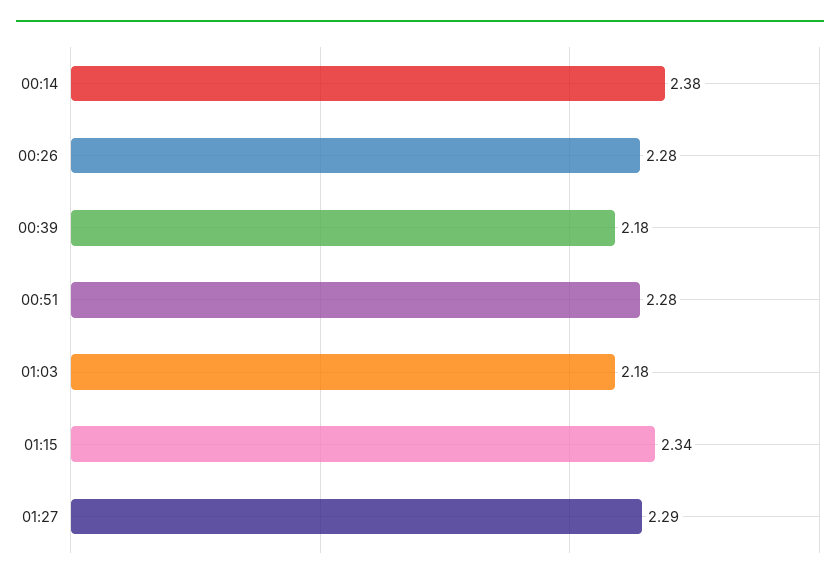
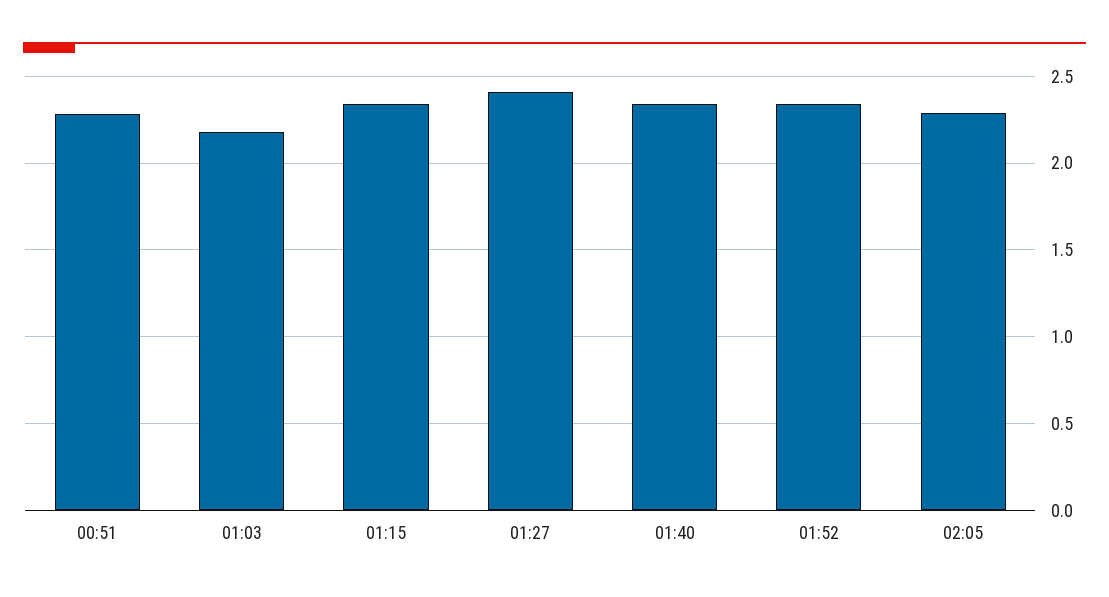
00:14: 2.38 -> none
00:26: 2.28 -> none
00:39: 2.18 -> none
01:27: 2.29 -> 2.4
01:40: none -> 2.35
01:52: none -> 2.35
02:05: none -> 2.3

